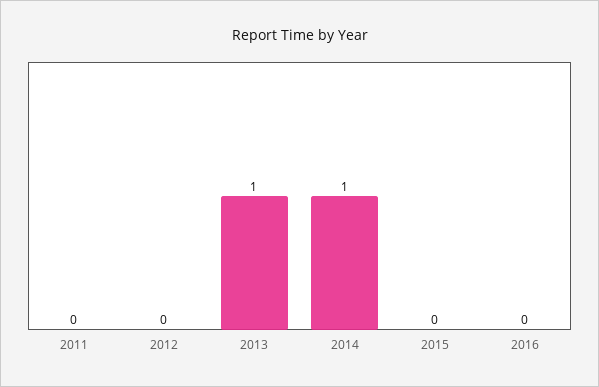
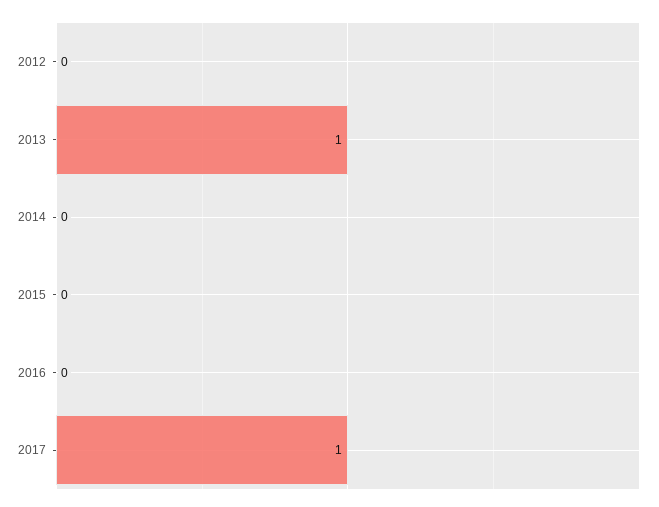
2011: 0 -> none
2014: 1 -> 0
2017: none -> 1

